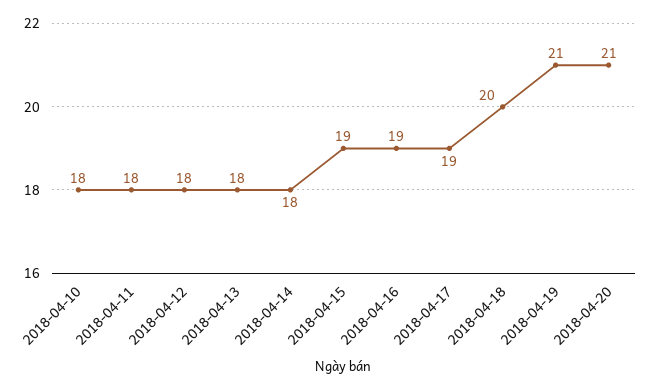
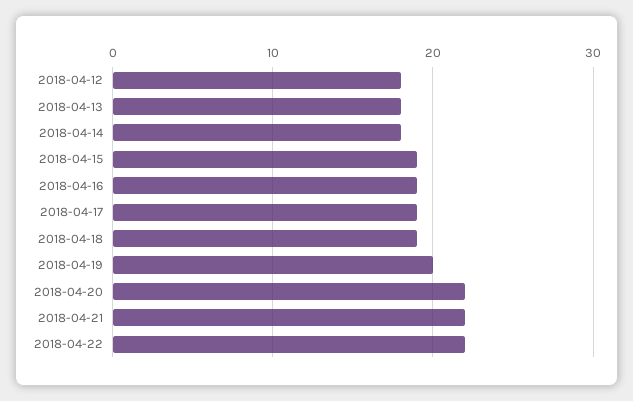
2018-04-10: 18 -> none
2018-04-11: 18 -> none
2018-04-18: 20 -> 19
2018-04-19: 21 -> 20
2018-04-20: 21 -> 22
2018-04-21: none -> 22
2018-04-22: none -> 22

